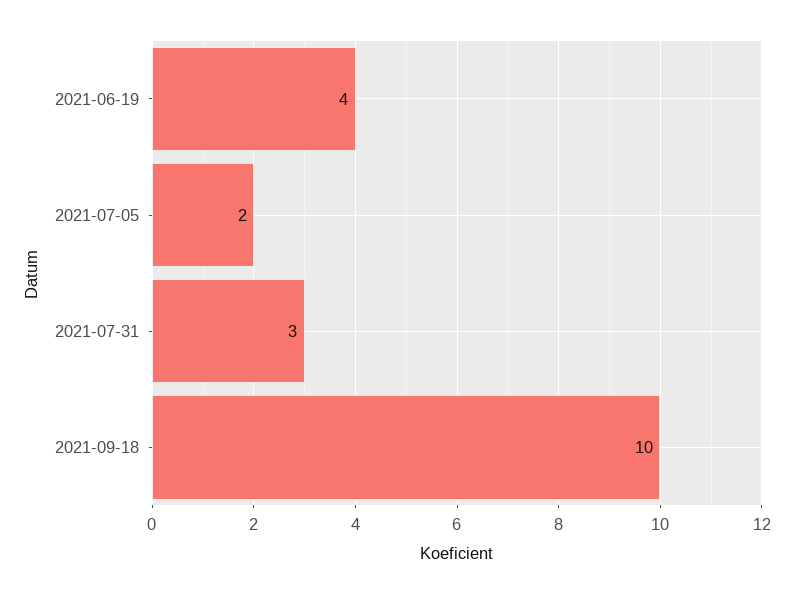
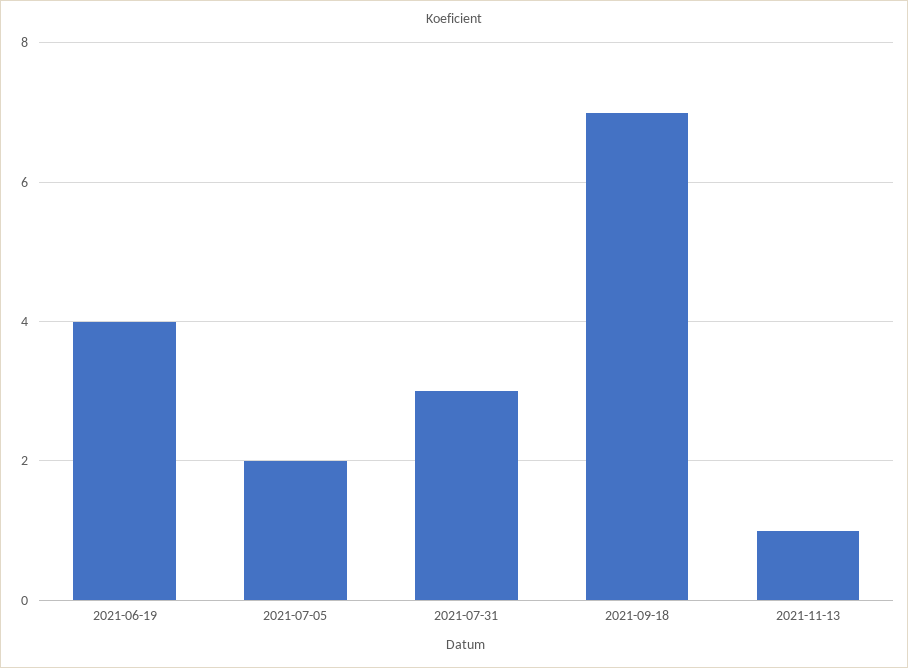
2021-09-18: 10 -> 7
2021-11-13: none -> 1

